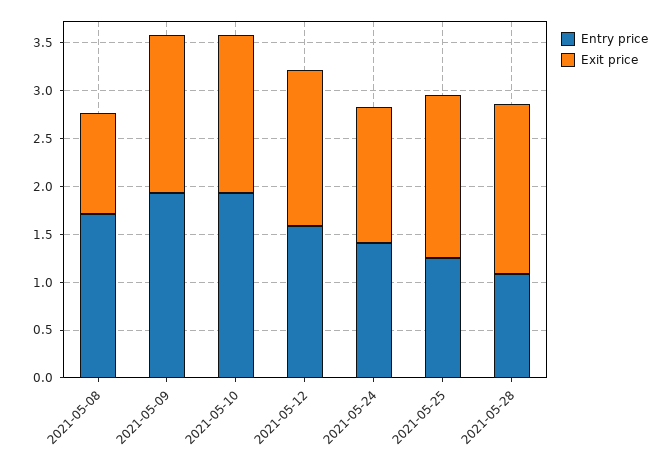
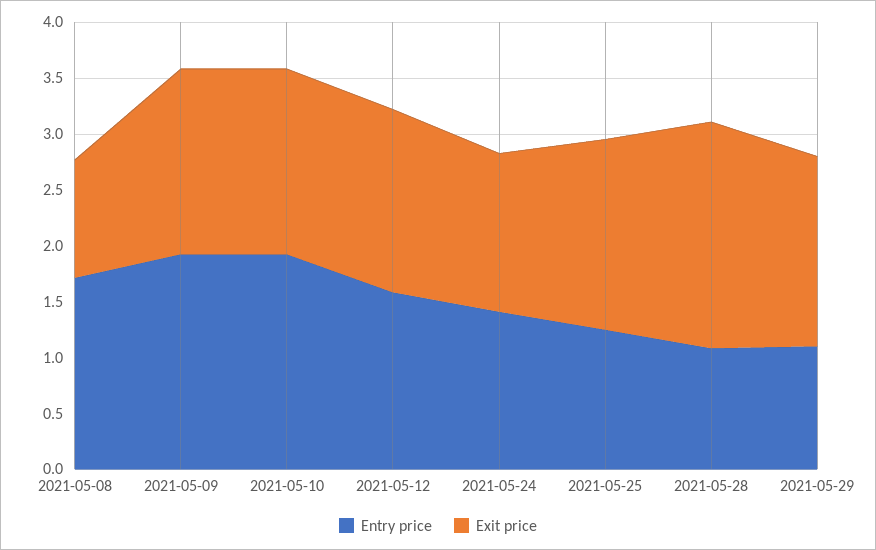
Exit price, 2021-05-28: 1.8 -> 2
Entry price, 2021-05-29: none -> 1.1
Exit price, 2021-05-29: none -> 1.7

